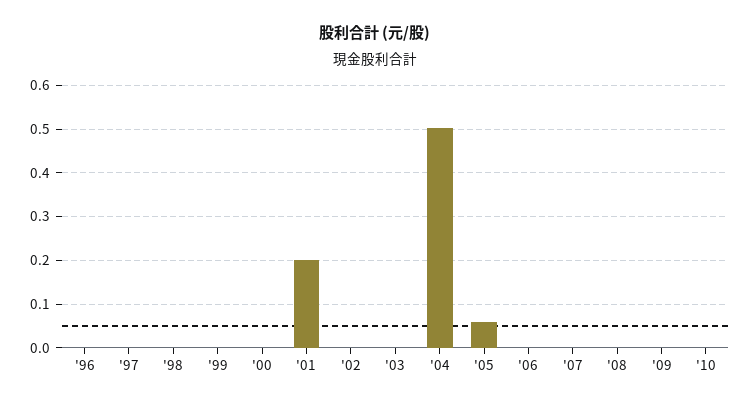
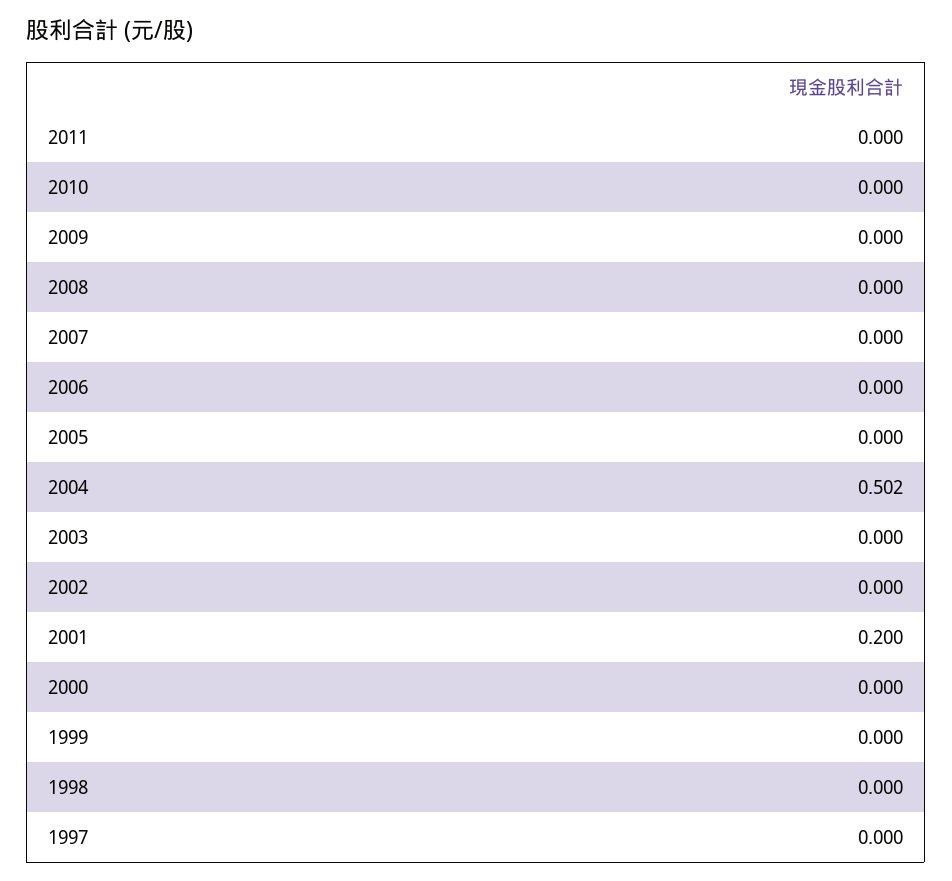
'96: 0 -> none
'05: 0.06 -> 0
2011: none -> 0

